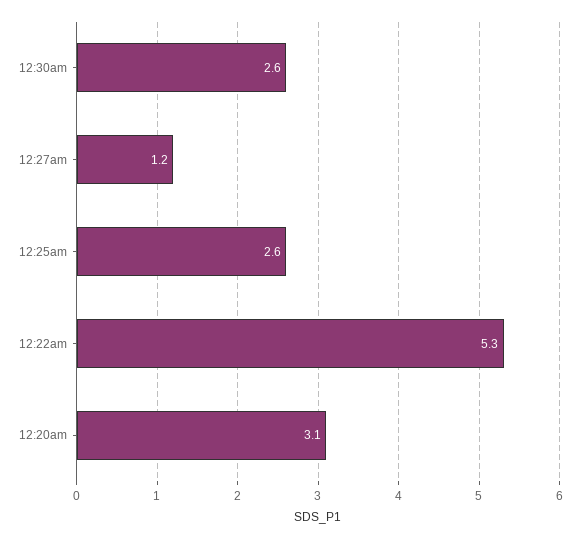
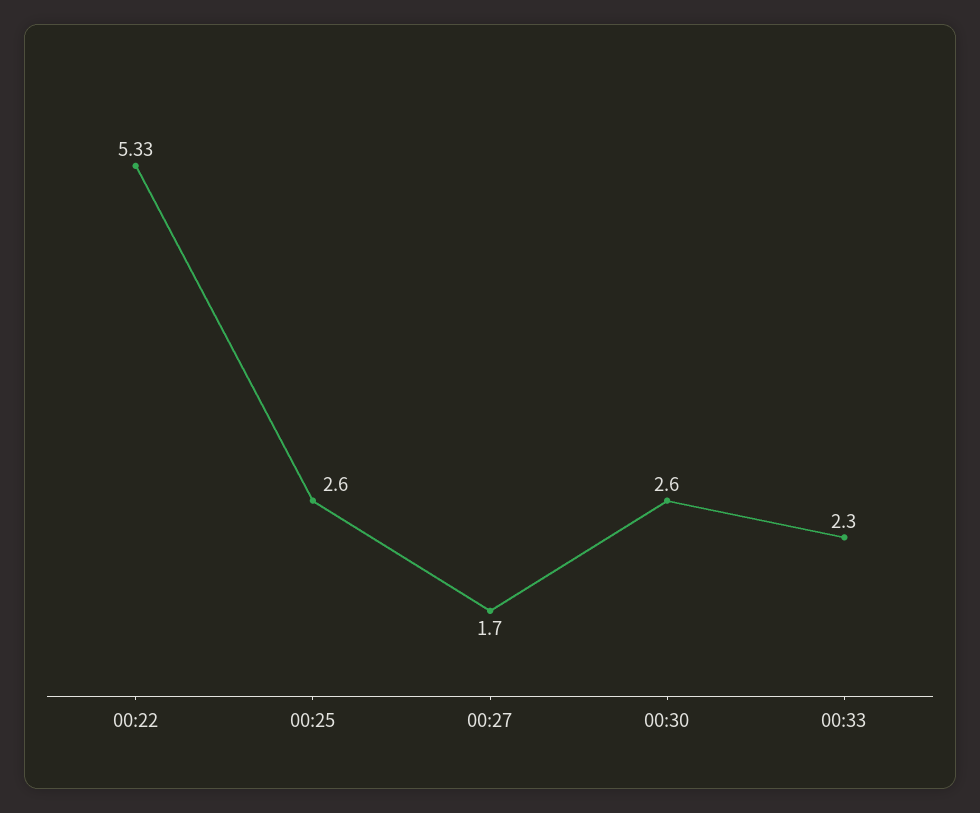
12:27am: 1.2 -> 1.7
12:20am: 3.1 -> none
00:33: none -> 2.3

